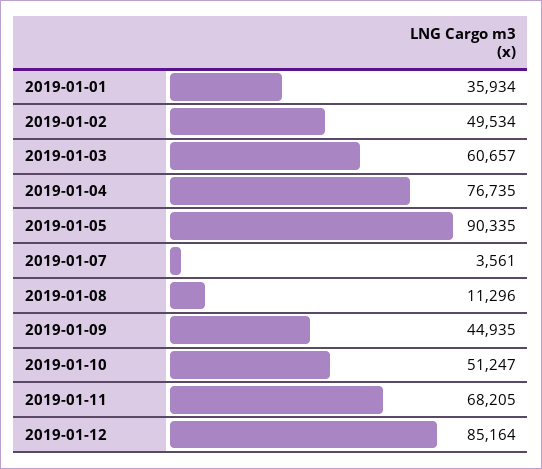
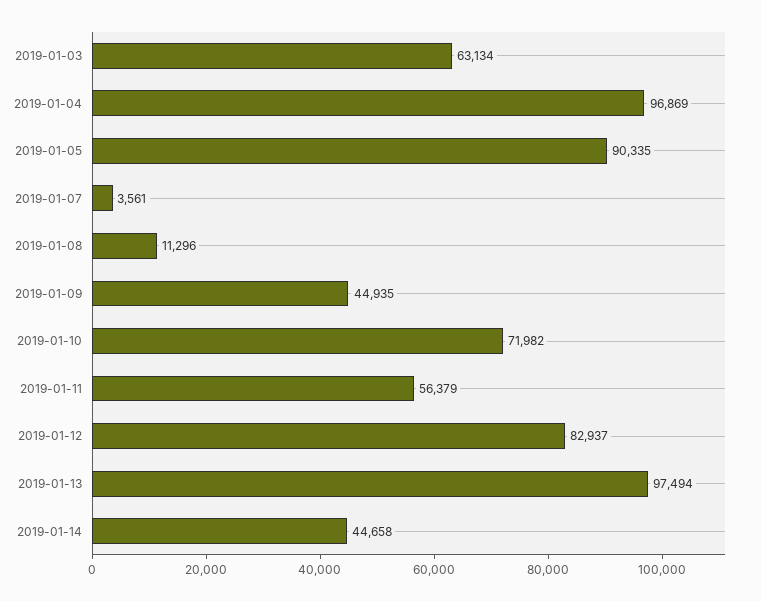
2019-01-01: 35934 -> none
2019-01-02: 49534 -> none
2019-01-03: 60657 -> 63134
2019-01-04: 76735 -> 96869
2019-01-10: 51247 -> 71982
2019-01-11: 68205 -> 56379
2019-01-12: 85164 -> 82937
2019-01-13: none -> 97494
2019-01-14: none -> 44658

